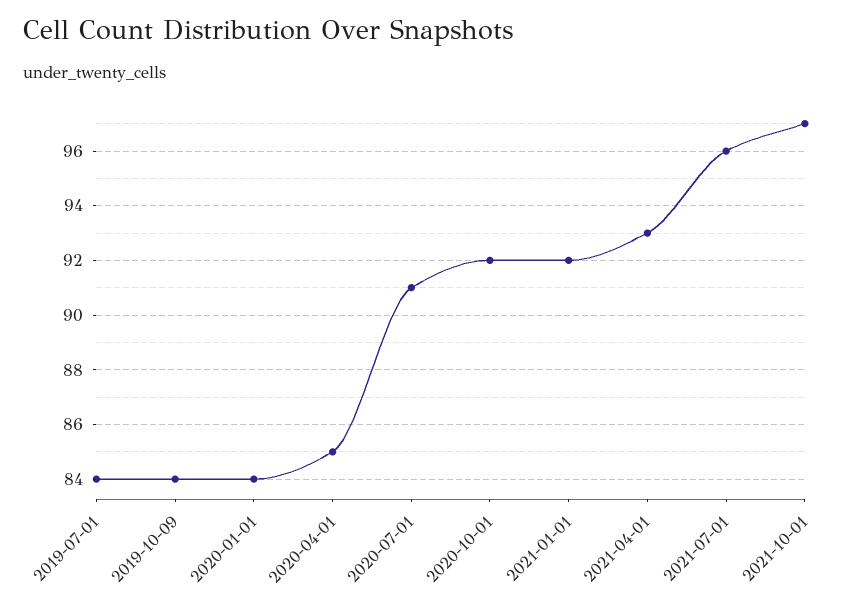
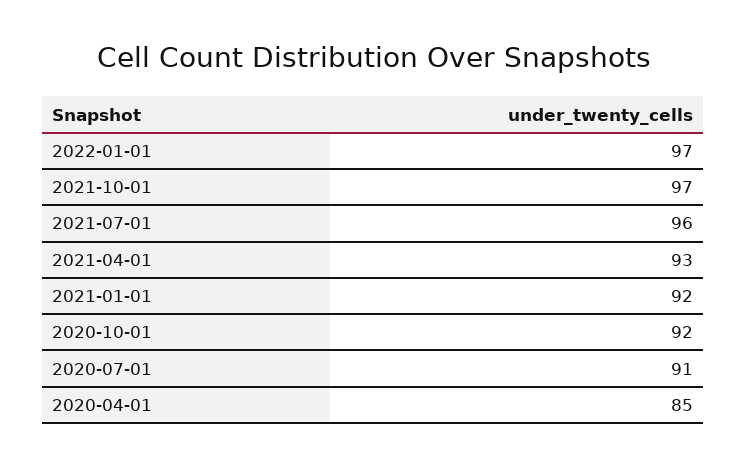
2019-07-01: 84 -> none
2019-10-09: 84 -> none
2020-01-01: 84 -> none
2022-01-01: none -> 97

